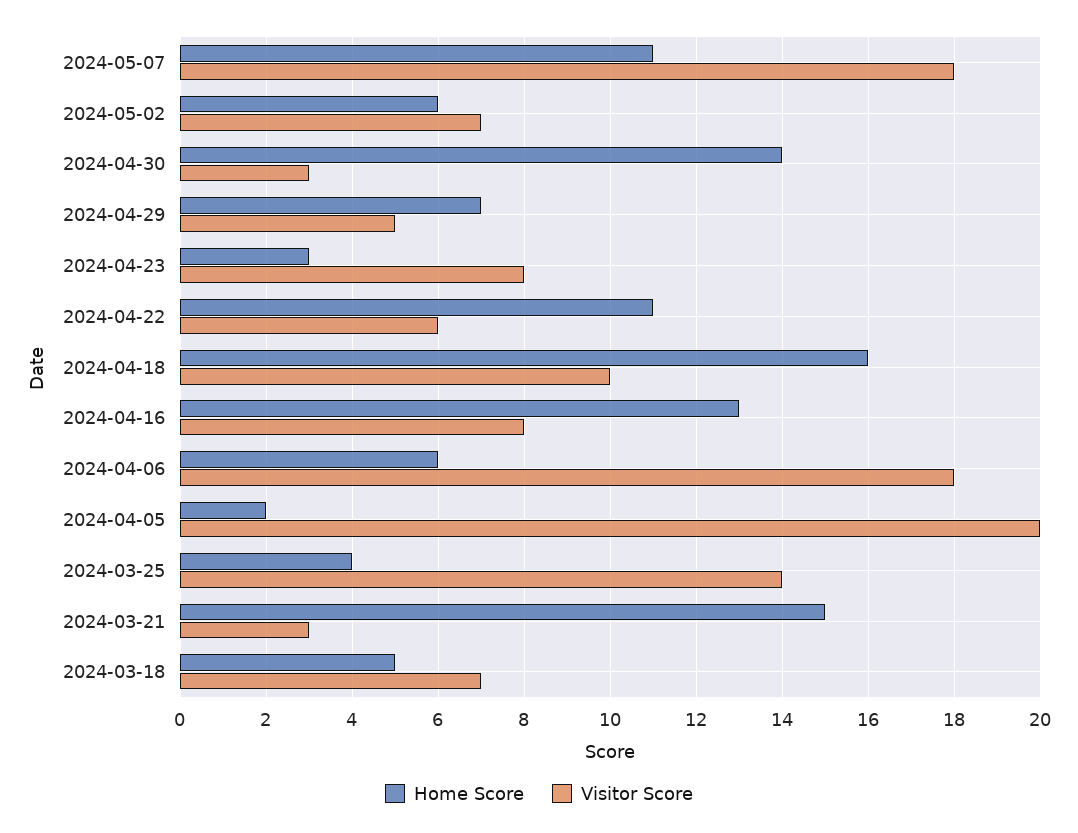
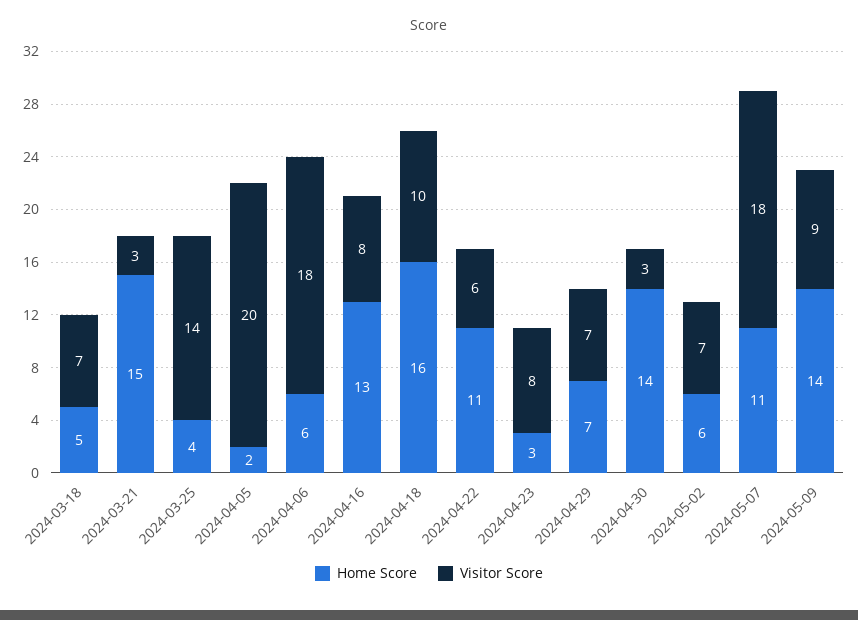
Visitor Score, 2024-04-29: 5 -> 7
Home Score, 2024-05-09: none -> 14
Visitor Score, 2024-05-09: none -> 9

